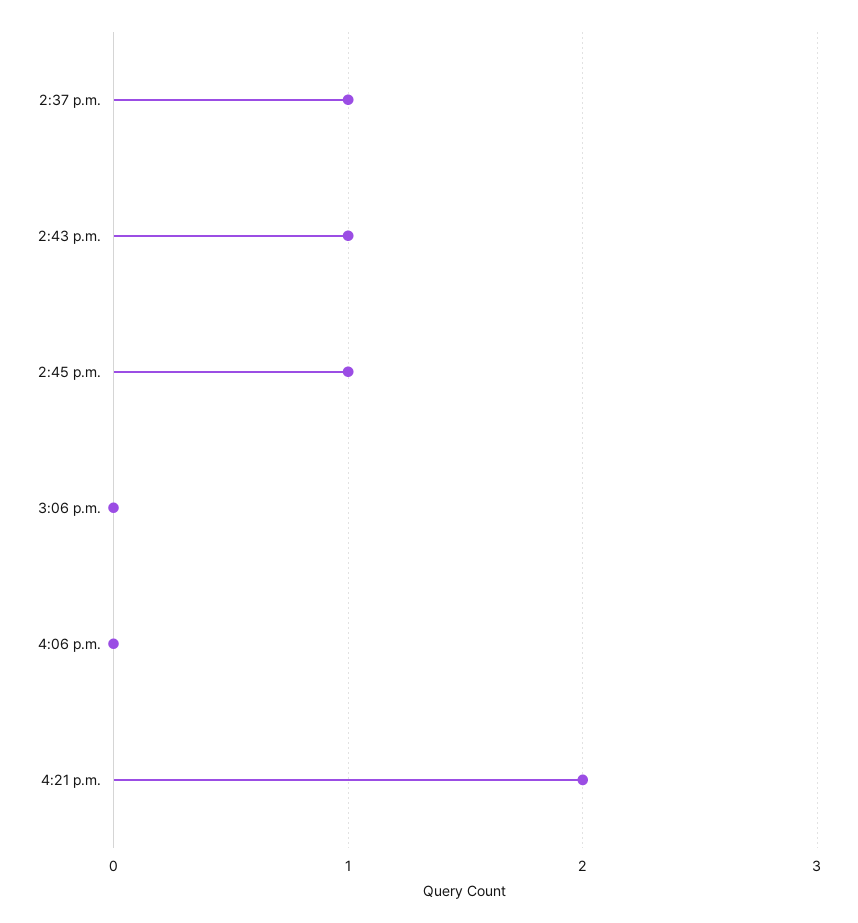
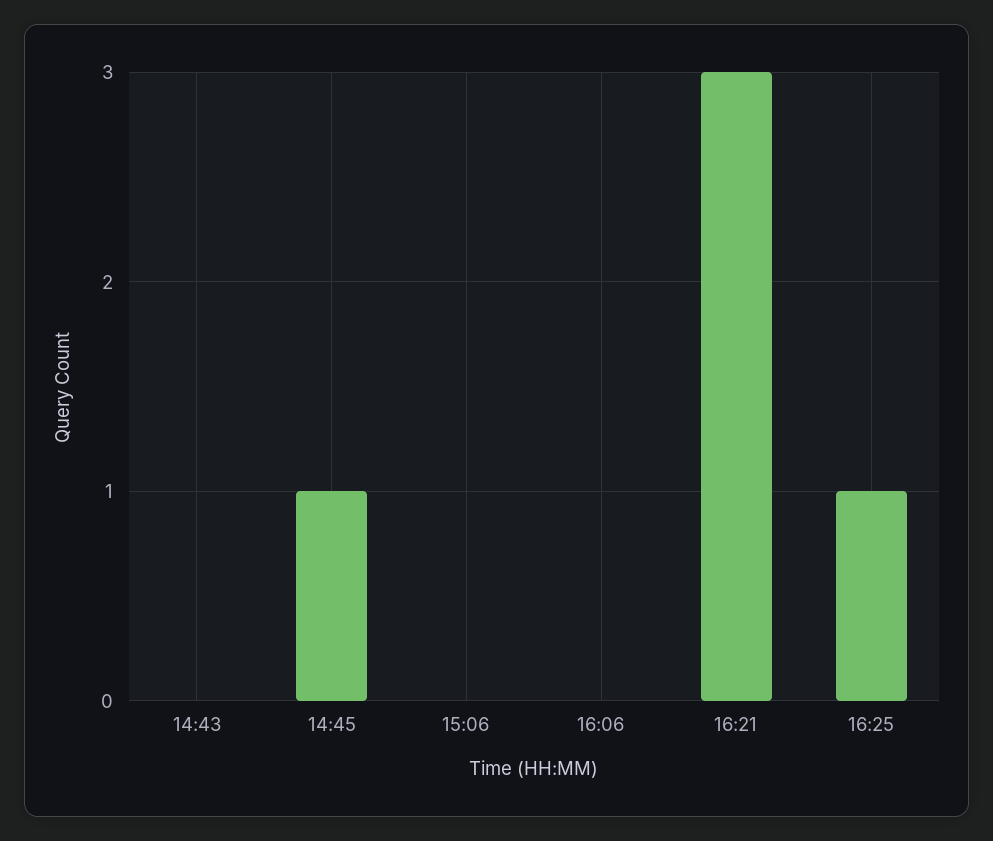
2:37 p.m.: 1 -> none
2:43 p.m.: 1 -> 0
4:21 p.m.: 2 -> 3
16:25: none -> 1

